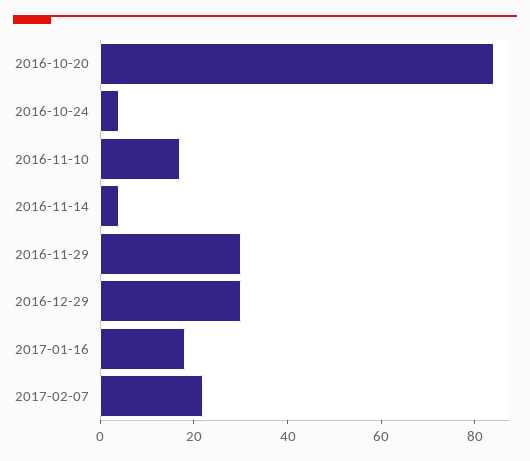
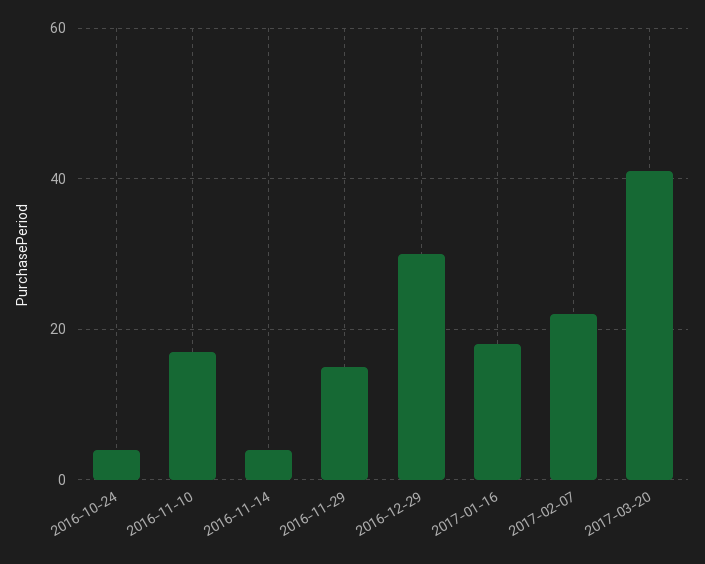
2016-10-20: 85 -> none
2016-11-29: 30 -> 15
2017-03-20: none -> 40

